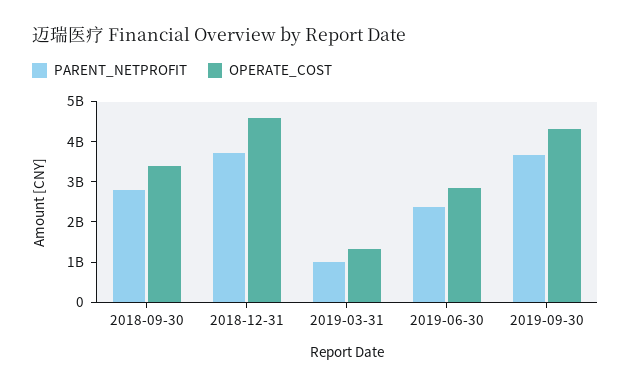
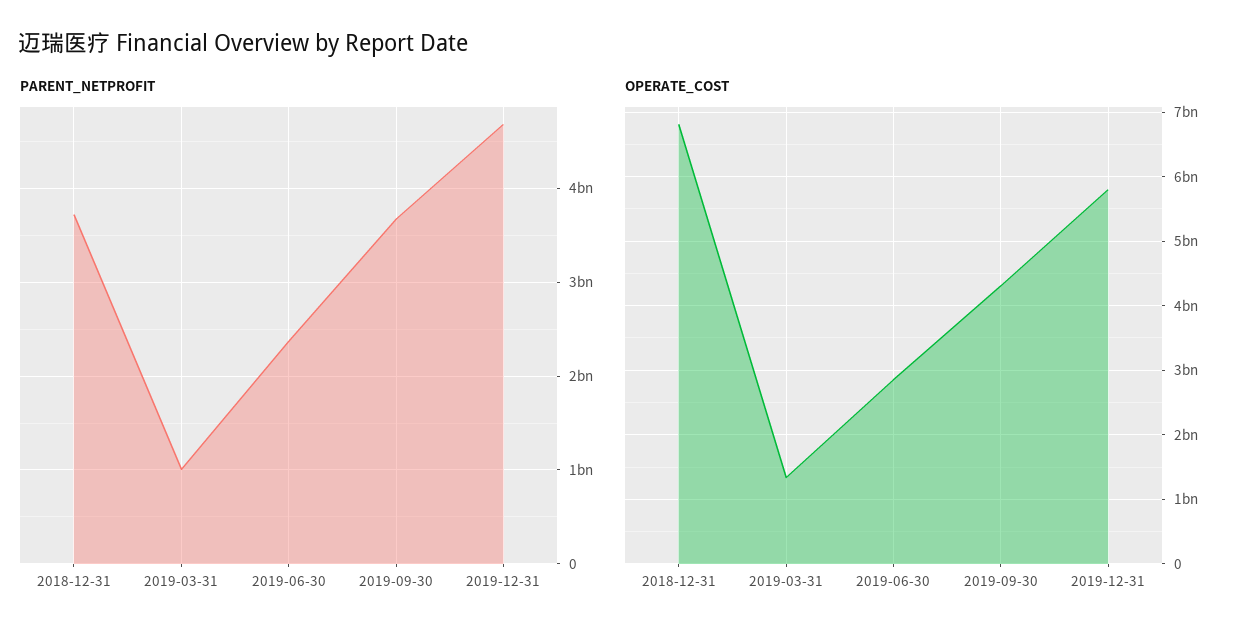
PARENT_NETPROFIT, 2018-09-30: 2800000000 -> none
OPERATE_COST, 2018-09-30: 3400000000 -> none
OPERATE_COST, 2018-12-31: 4600000000 -> 6800000000
PARENT_NETPROFIT, 2019-12-31: none -> 4700000000
OPERATE_COST, 2019-12-31: none -> 5800000000

